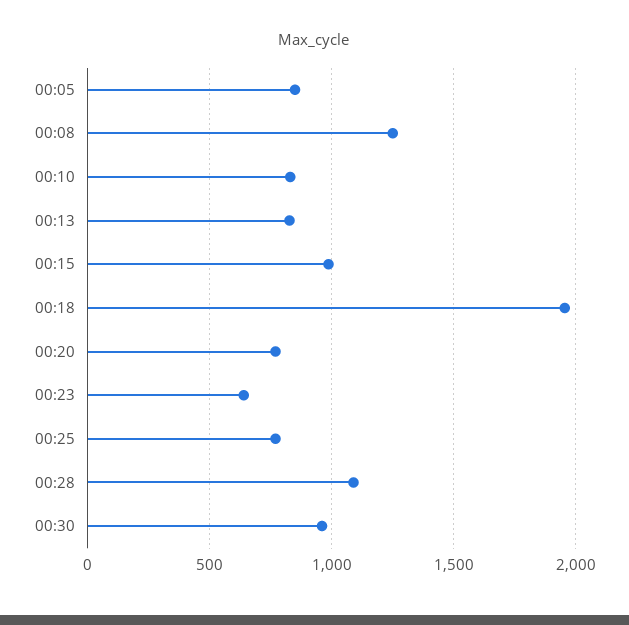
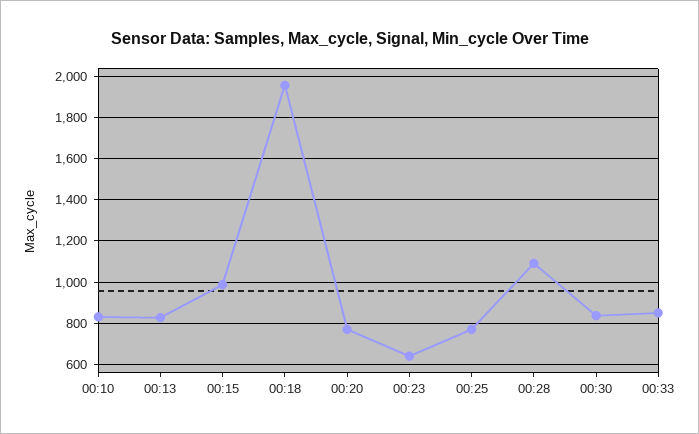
00:05: 850 -> none
00:08: 1250 -> none
00:30: 950 -> 850
00:33: none -> 850

